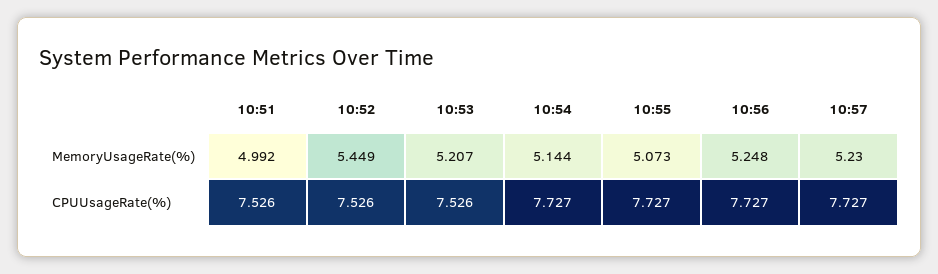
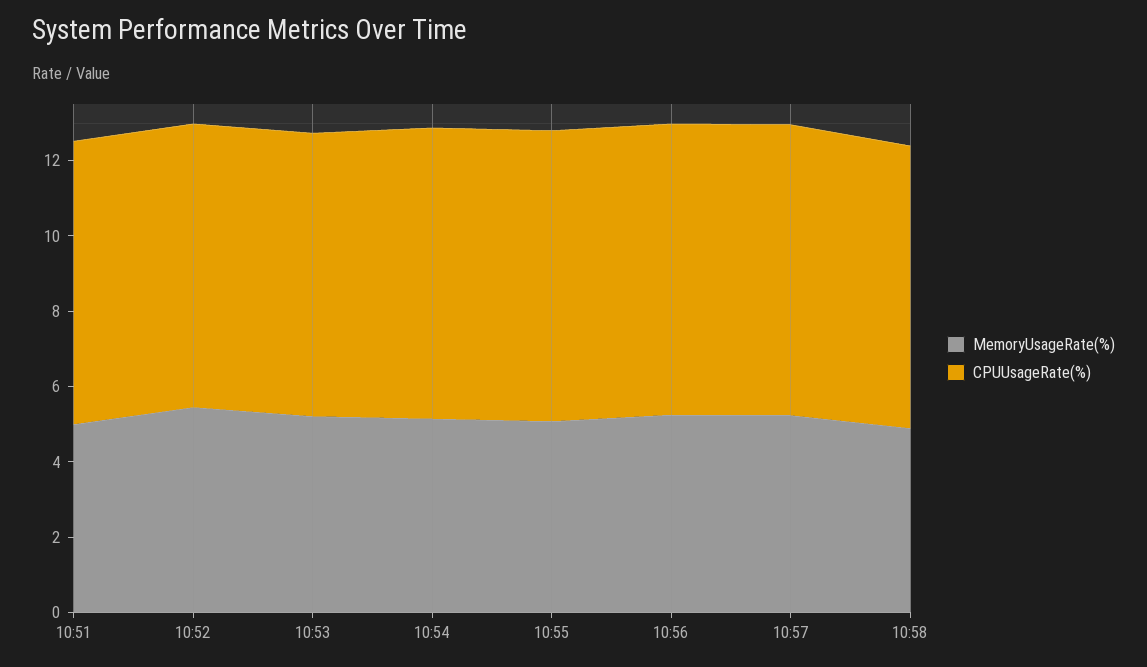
MemoryUsageRate(%), 10:58: none -> 5
CPUUsageRate(%), 10:58: none -> 7.5

